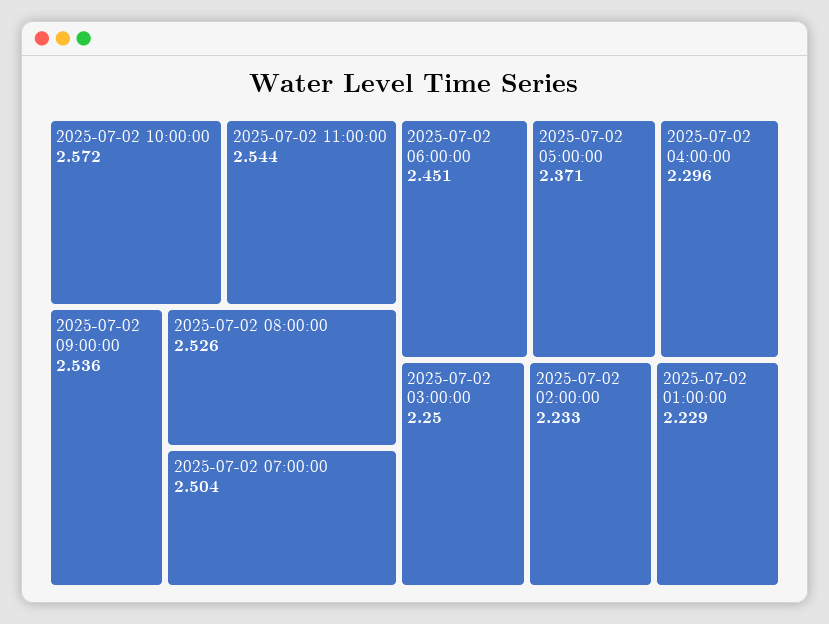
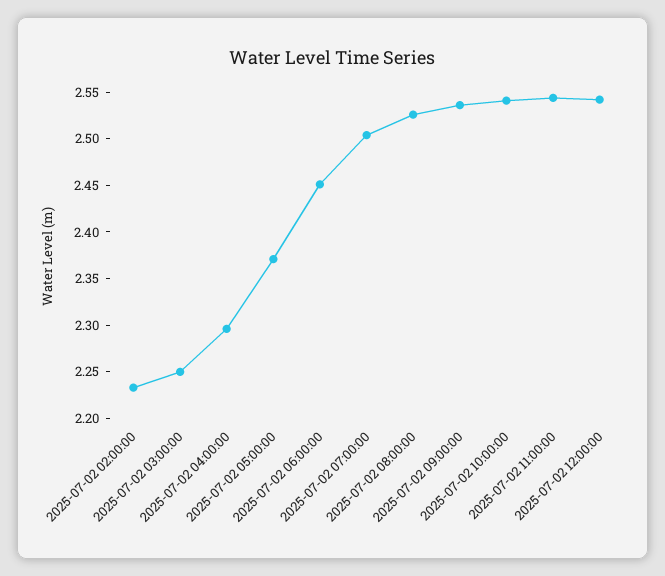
2025-07-02 10:00:00: 2.572 -> 2.54
2025-07-02 01:00:00: 2.229 -> none
2025-07-02 12:00:00: none -> 2.54

